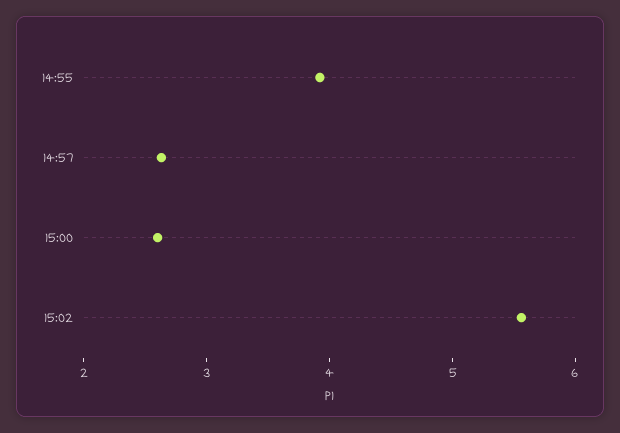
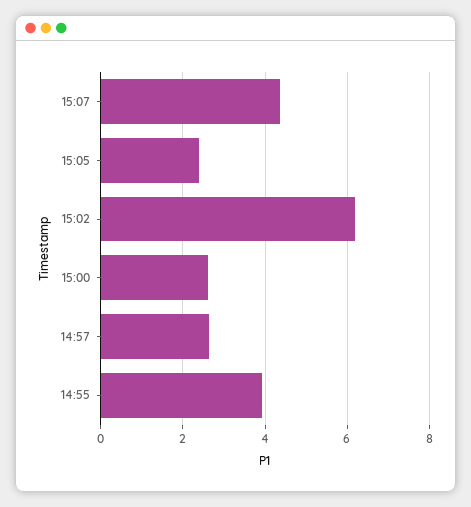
15:02: 5.6 -> 6.2
15:07: none -> 4.4
15:05: none -> 2.4

